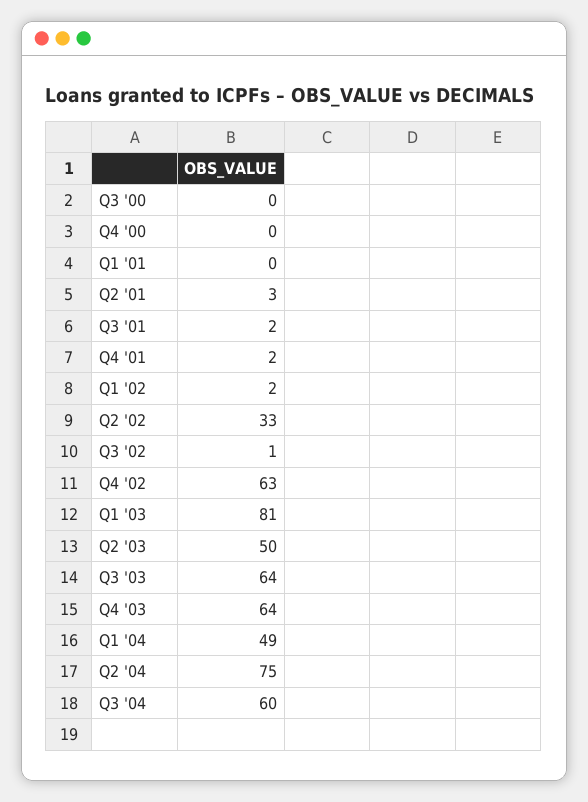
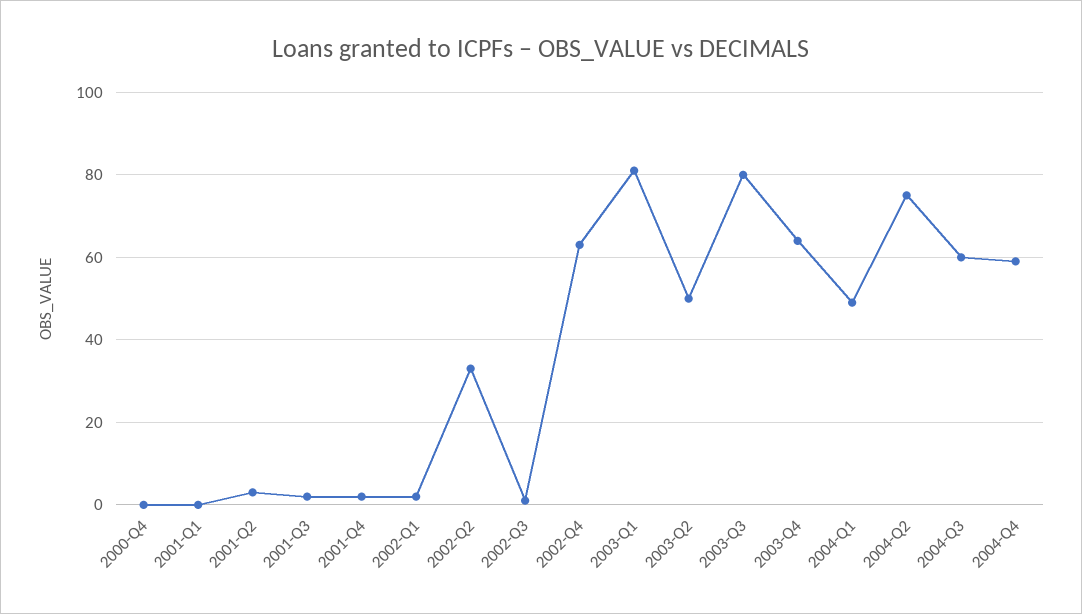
Q3 '00: 0 -> none
Q3 '03: 64 -> 80
2004-Q4: none -> 60

